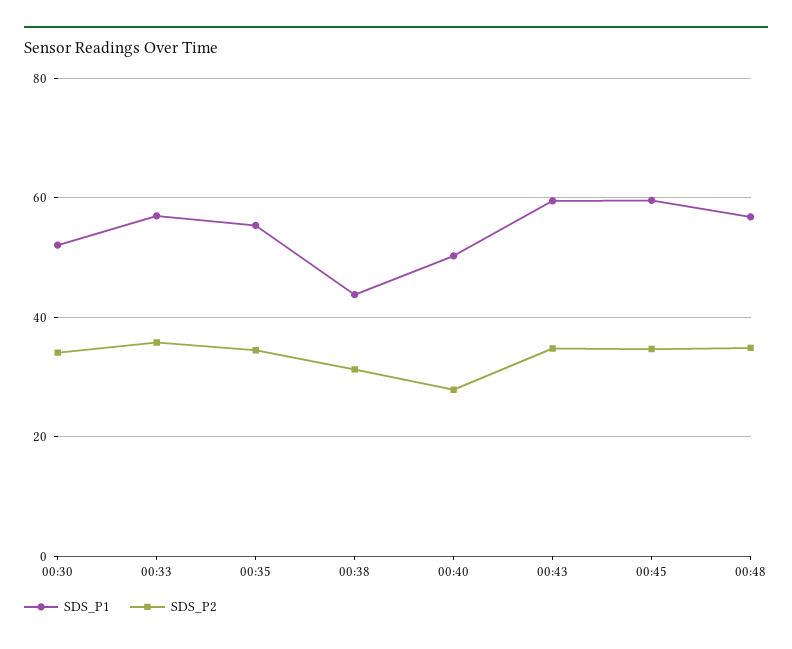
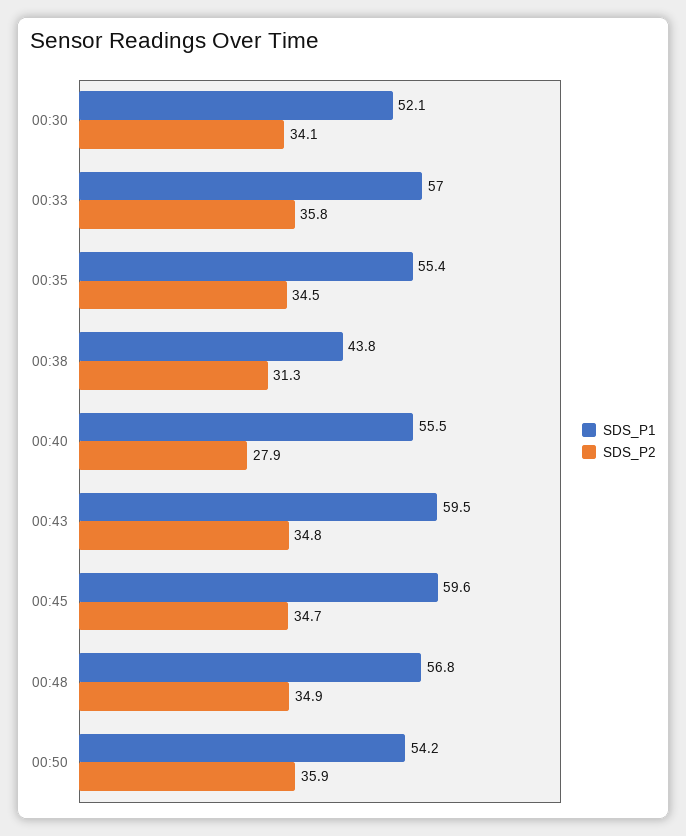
SDS_P1, 00:40: 50 -> 55.5
SDS_P1, 00:50: none -> 54.2
SDS_P2, 00:50: none -> 35.9

